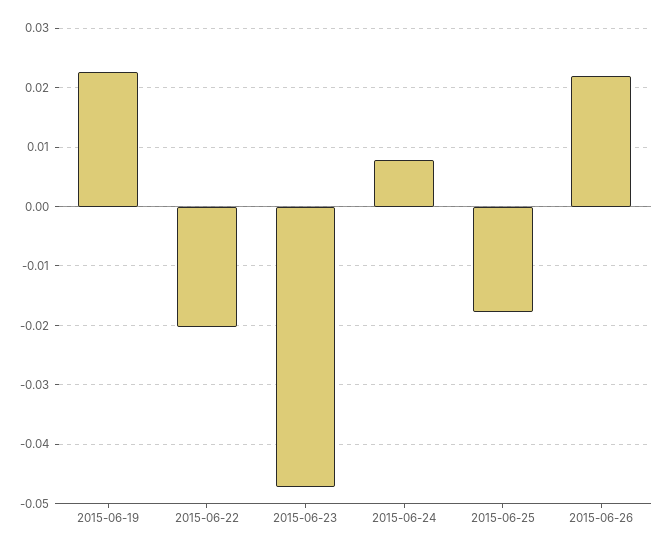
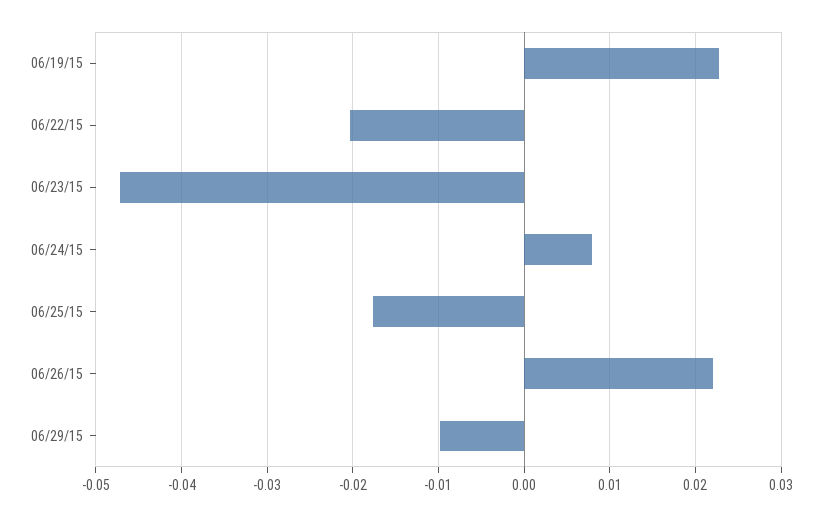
06/29/15: none -> -0.01

